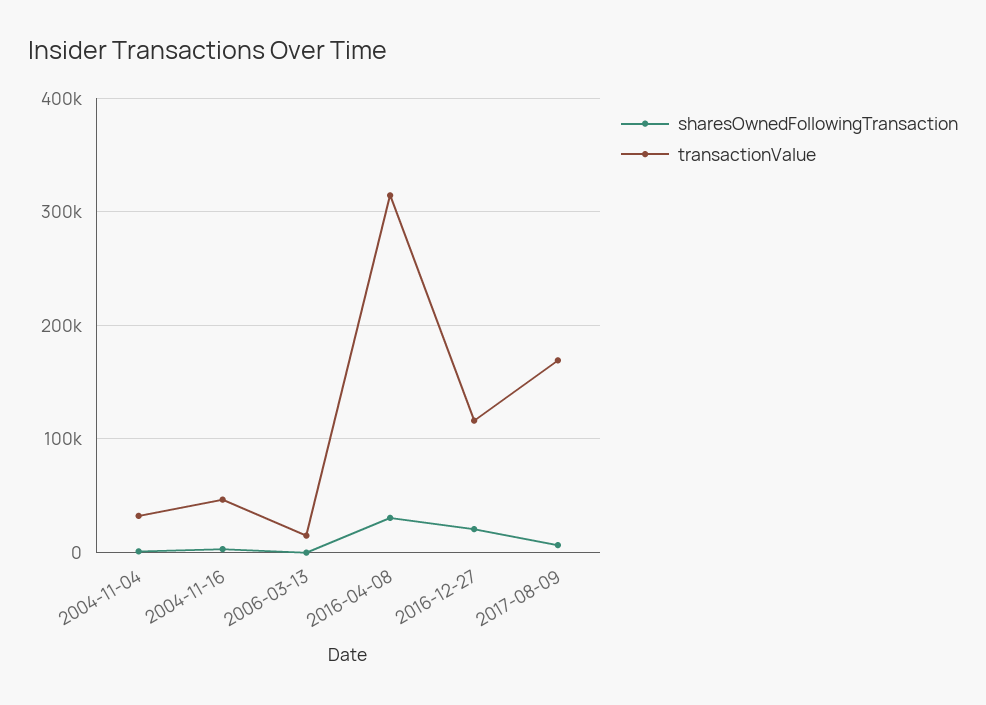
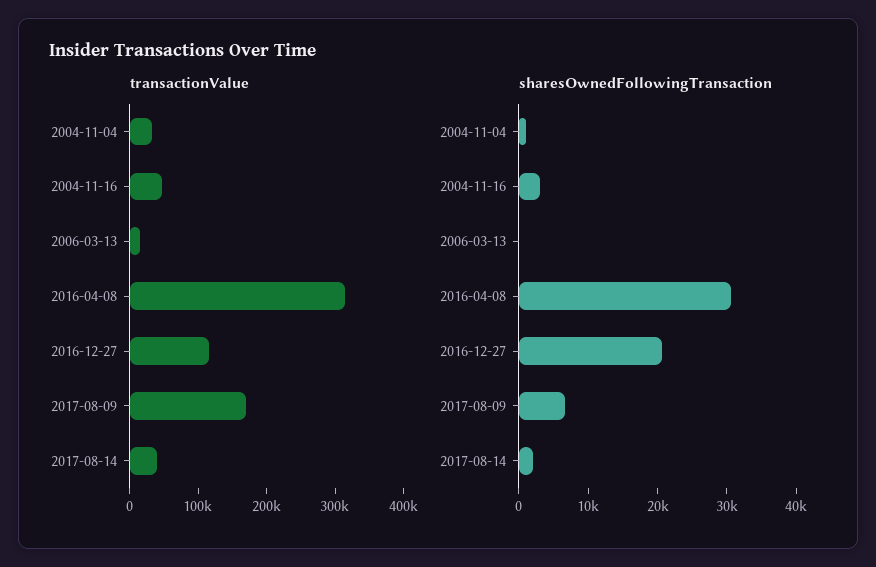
transactionValue, 2017-08-14: none -> 40000
sharesOwnedFollowingTransaction, 2017-08-14: none -> 2000

